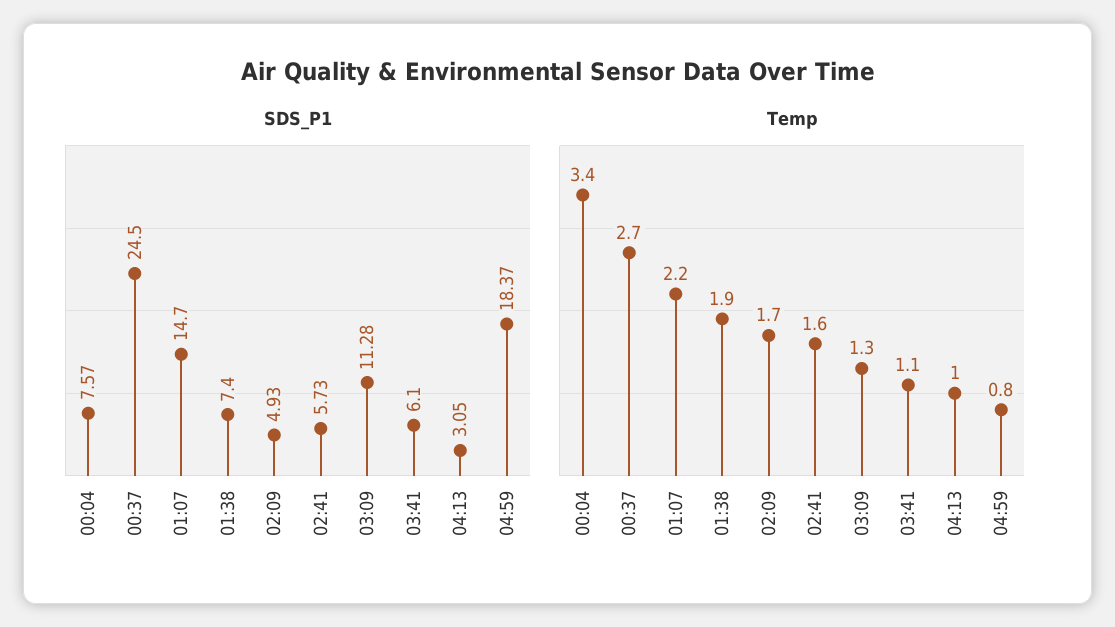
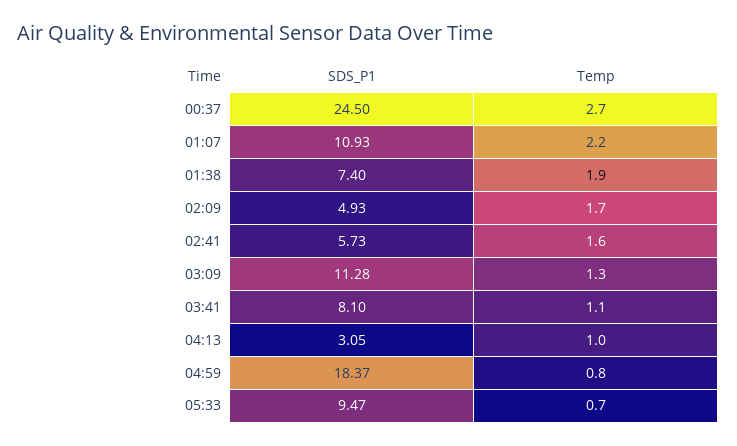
SDS_P1, 00:04: 7.57 -> none
SDS_P1, 01:07: 14.7 -> 10.93
SDS_P1, 03:41: 6.1 -> 8.1
Temp, 00:04: 3.4 -> none
SDS_P1, 05:33: none -> 9.47
Temp, 05:33: none -> 0.7

